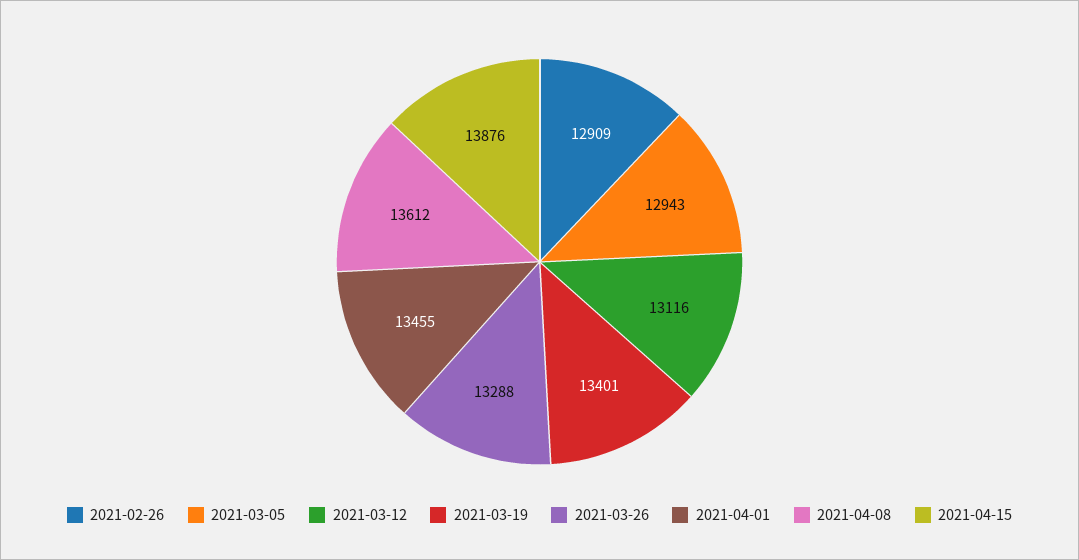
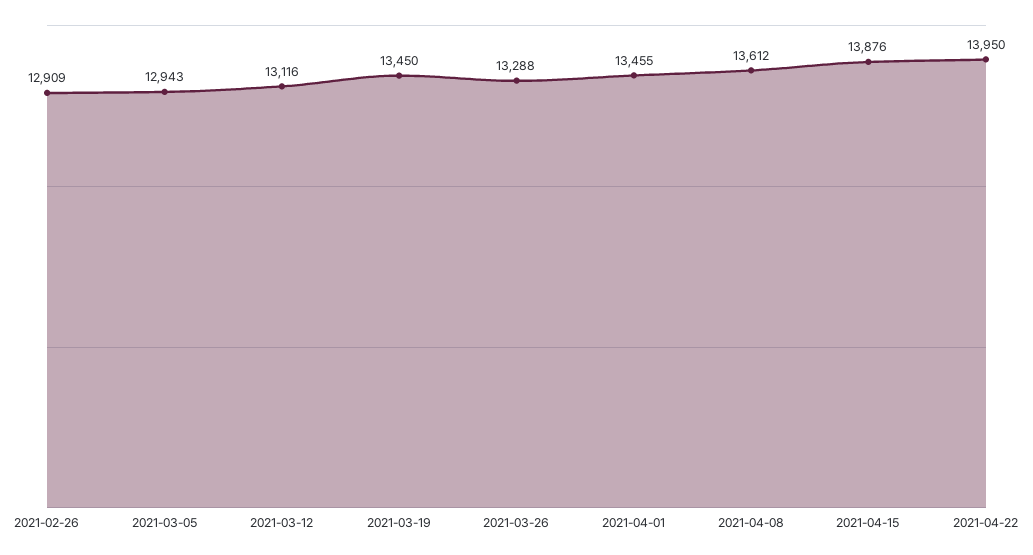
2021-03-19: 13401 -> 13450
2021-04-22: none -> 13950

